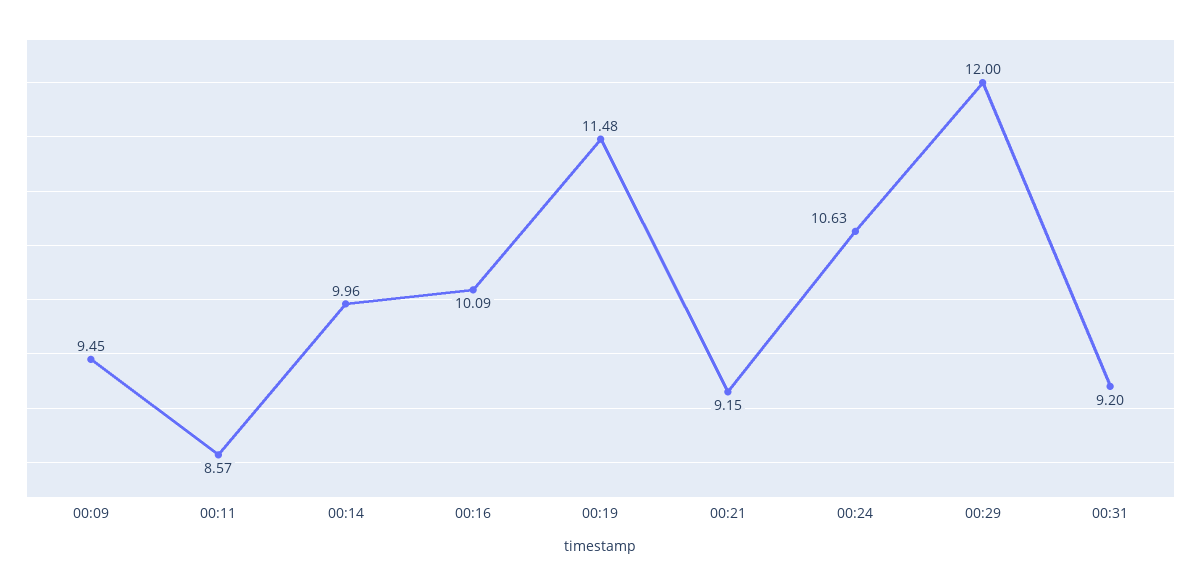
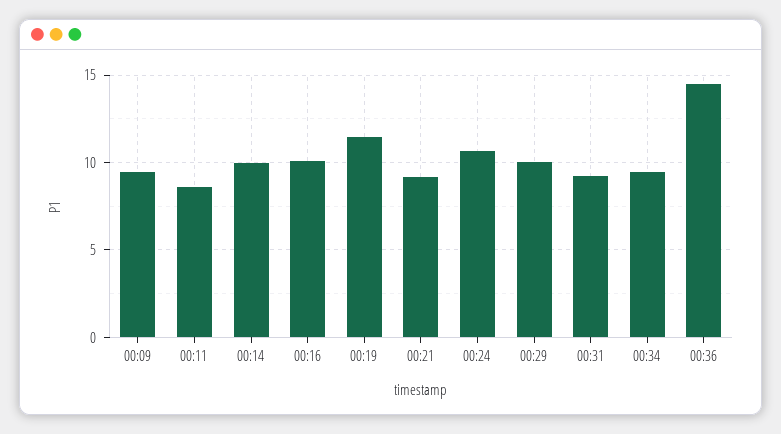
00:29: 12 -> 10
00:34: none -> 9.5
00:36: none -> 14.5

